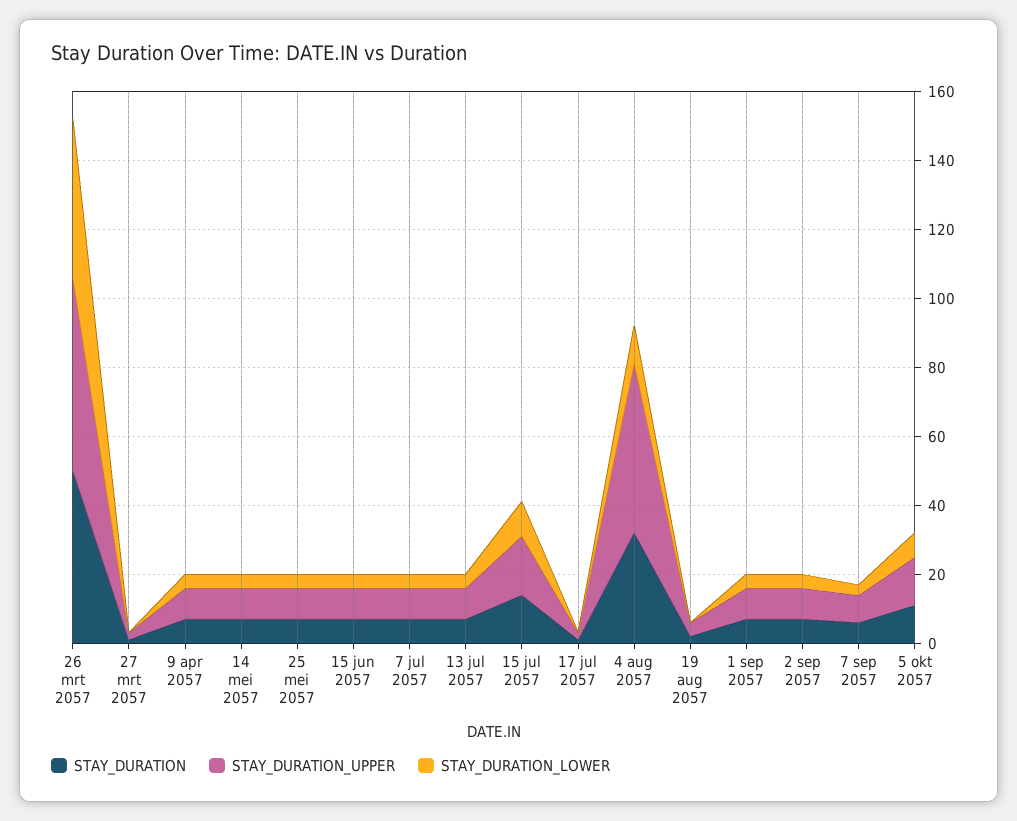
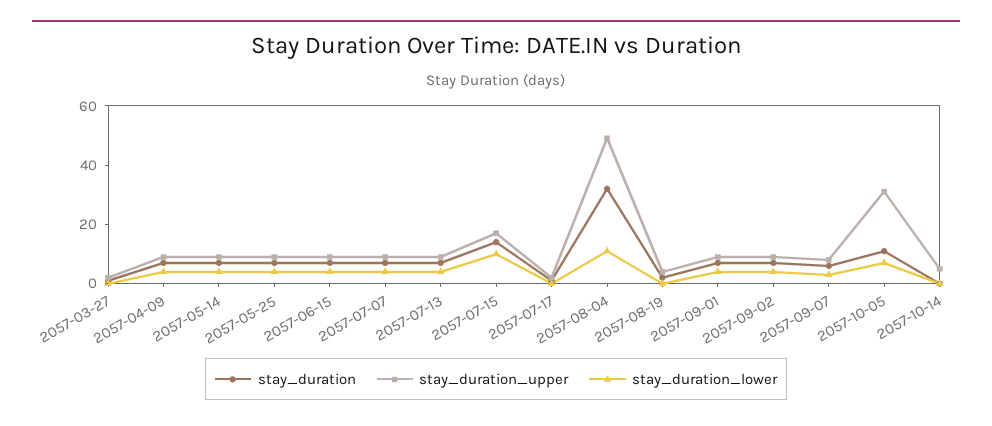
STAY_DURATION, 26 mrt 2057: 50 -> none
STAY_DURATION_UPPER, 26 mrt 2057: 55 -> none
STAY_DURATION_LOWER, 26 mrt 2057: 45 -> none
STAY_DURATION_UPPER, 5 okt 2057: 15 -> 30
STAY_DURATION, 2057-10-14: none -> 0
STAY_DURATION_UPPER, 2057-10-14: none -> 5
STAY_DURATION_LOWER, 2057-10-14: none -> 0

